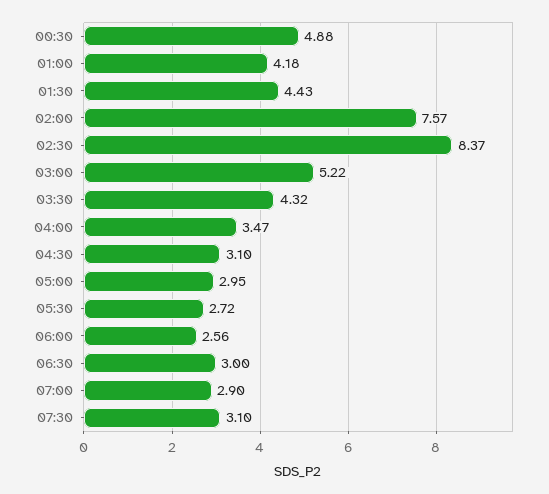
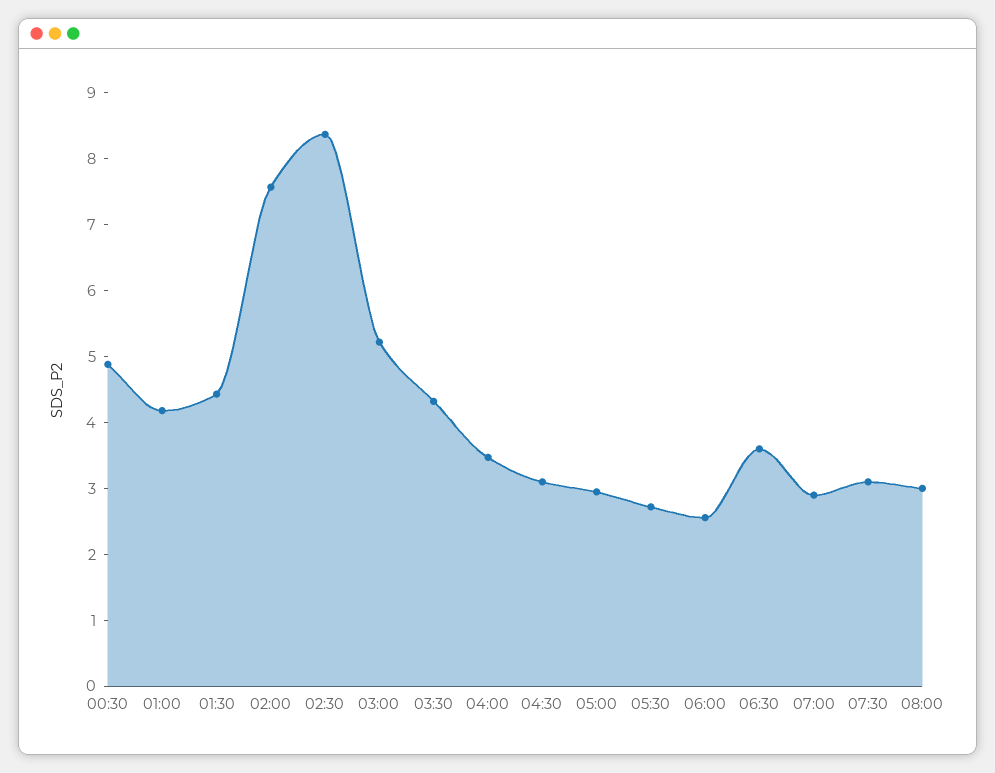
06:30: 3 -> 3.6
08:00: none -> 3

